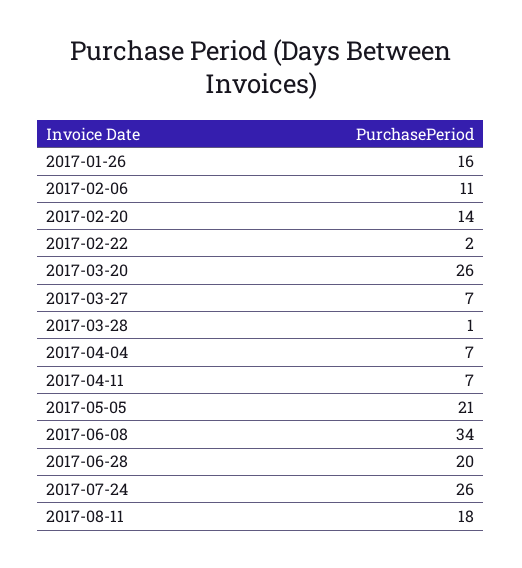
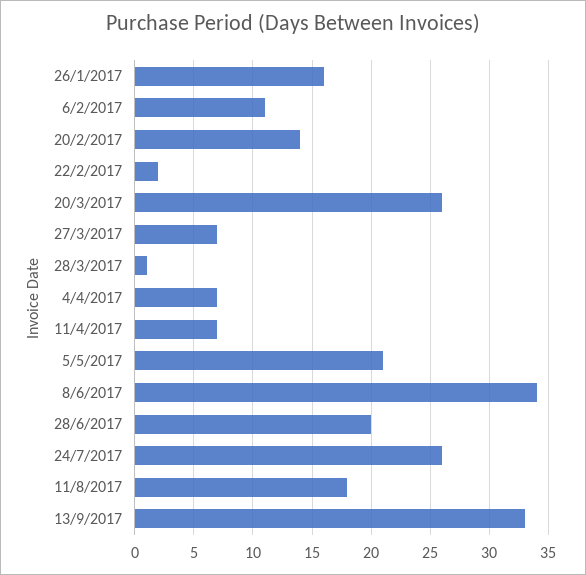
13/9/2017: none -> 33

